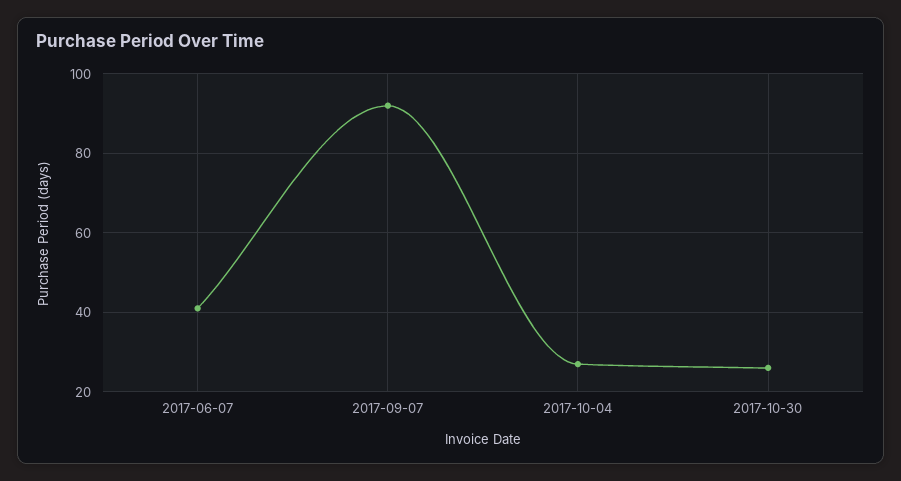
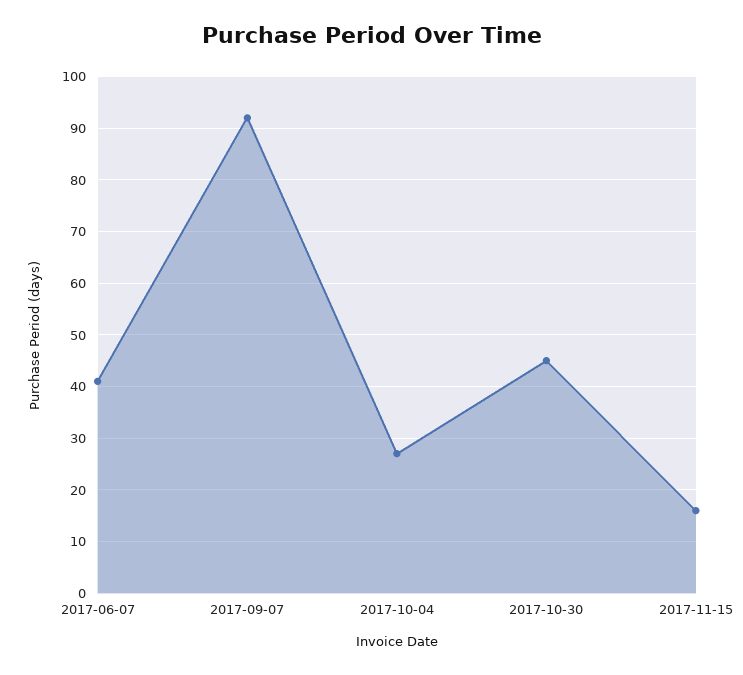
2017-10-30: 25 -> 45
2017-11-15: none -> 15

